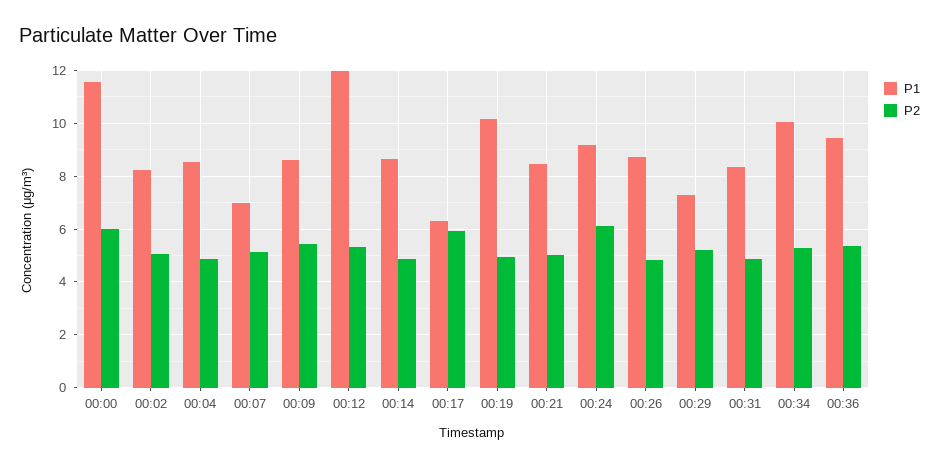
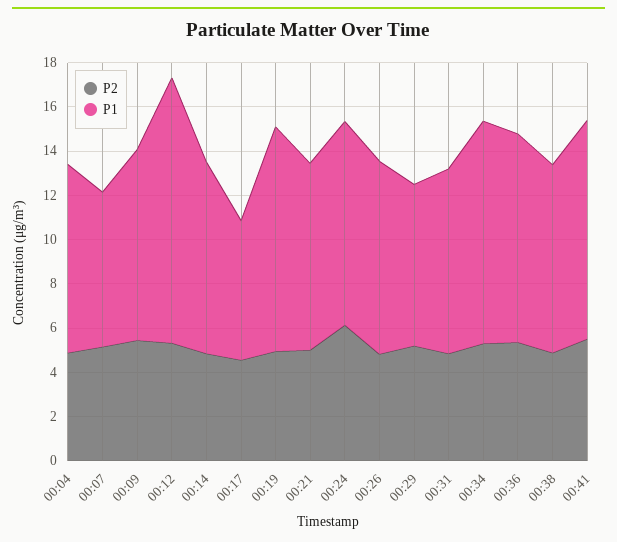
P1, 00:00: 11.5 -> none
P2, 00:00: 6 -> none
P1, 00:02: 8.25 -> none
P2, 00:02: 5 -> none
P2, 00:17: 6 -> 4.5
P2, 00:38: none -> 5
P1, 00:38: none -> 8.5
P2, 00:41: none -> 5.5
P1, 00:41: none -> 10

